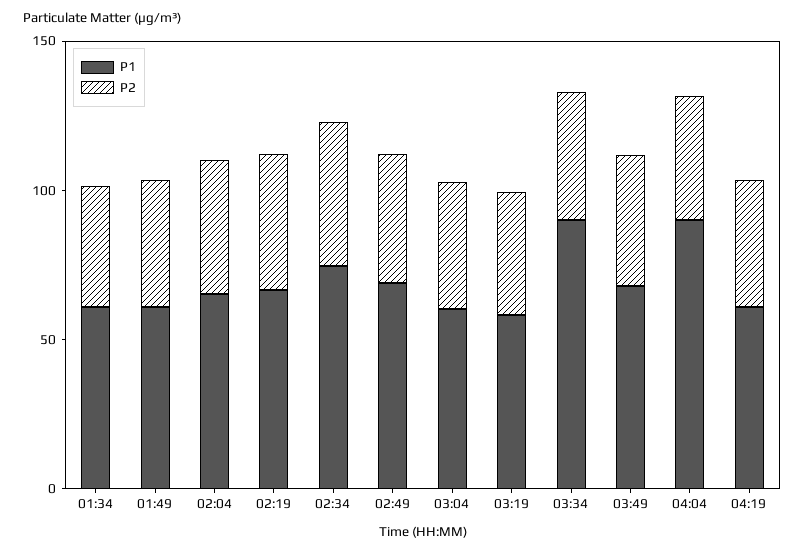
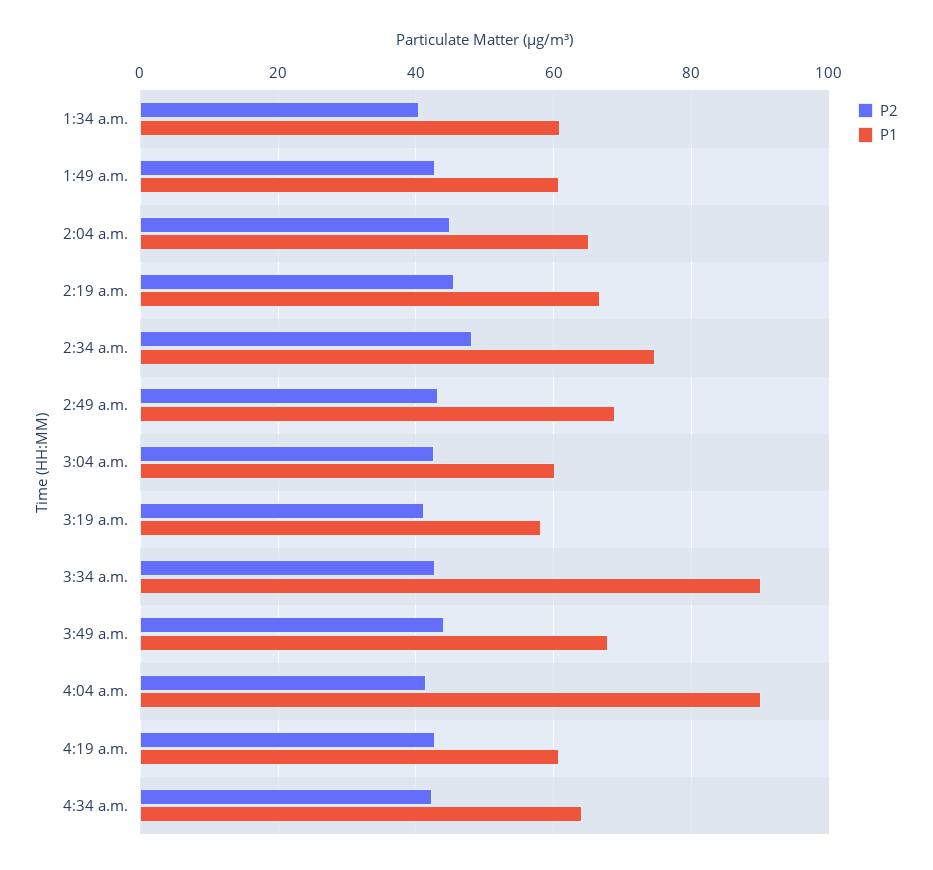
P2, 4:34 a.m.: none -> 42
P1, 4:34 a.m.: none -> 64

